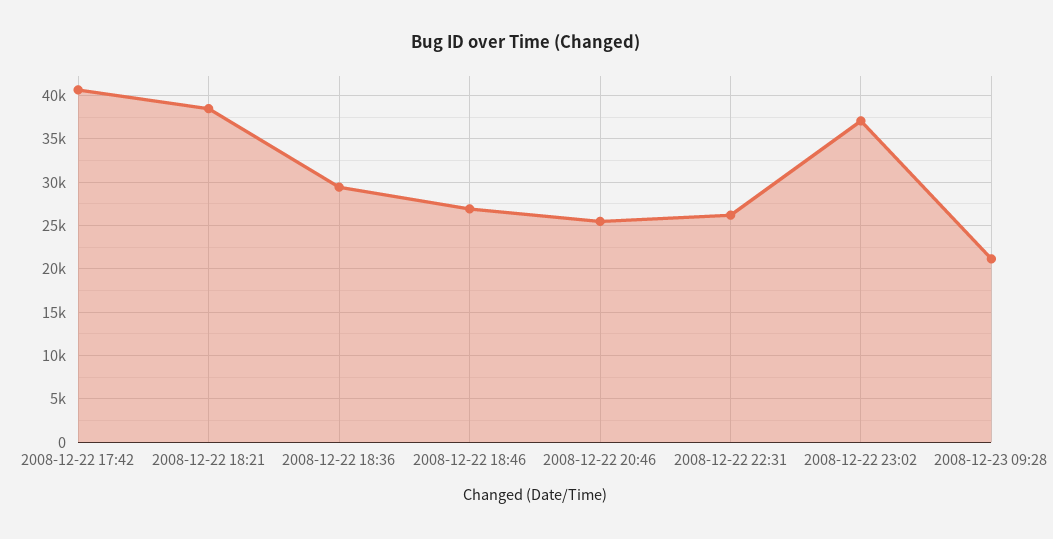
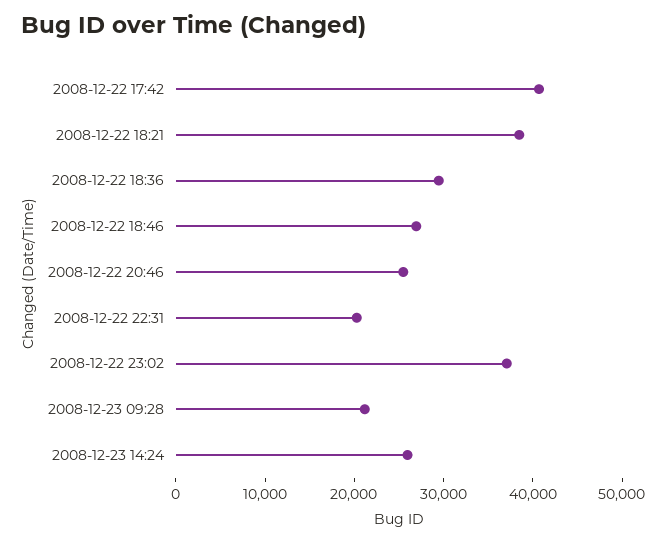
2008-12-22 22:31: 26000 -> 20000
2008-12-23 14:24: none -> 26000

